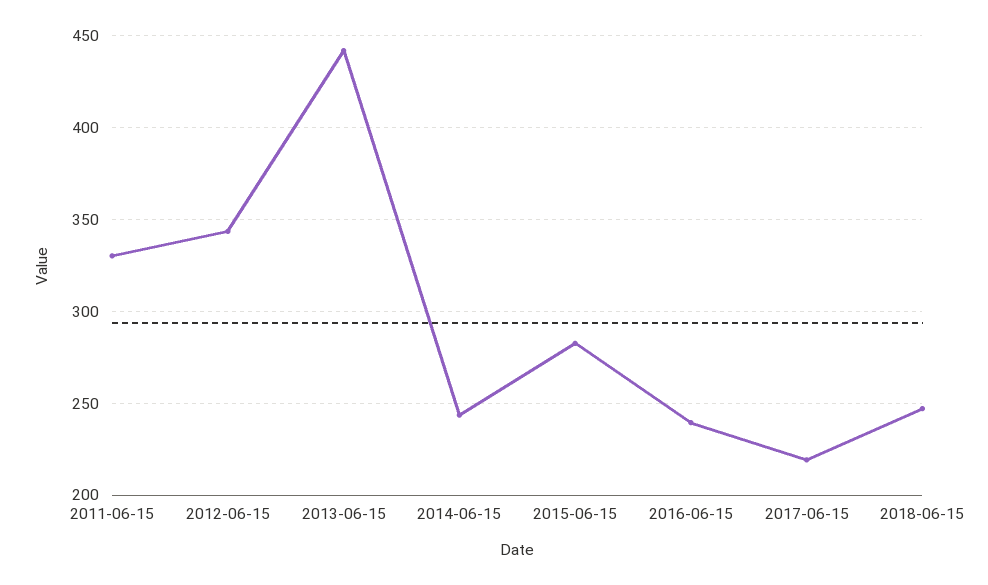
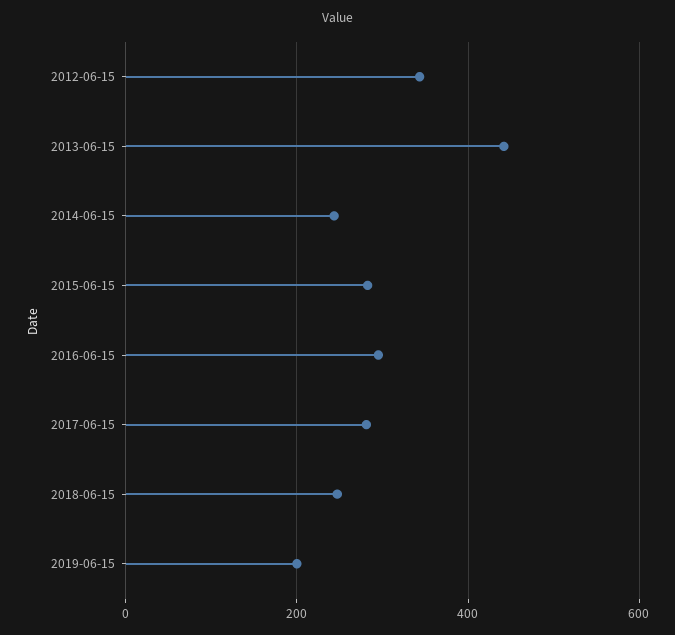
2011-06-15: 330 -> none
2016-06-15: 240 -> 300
2017-06-15: 220 -> 280
2019-06-15: none -> 200

